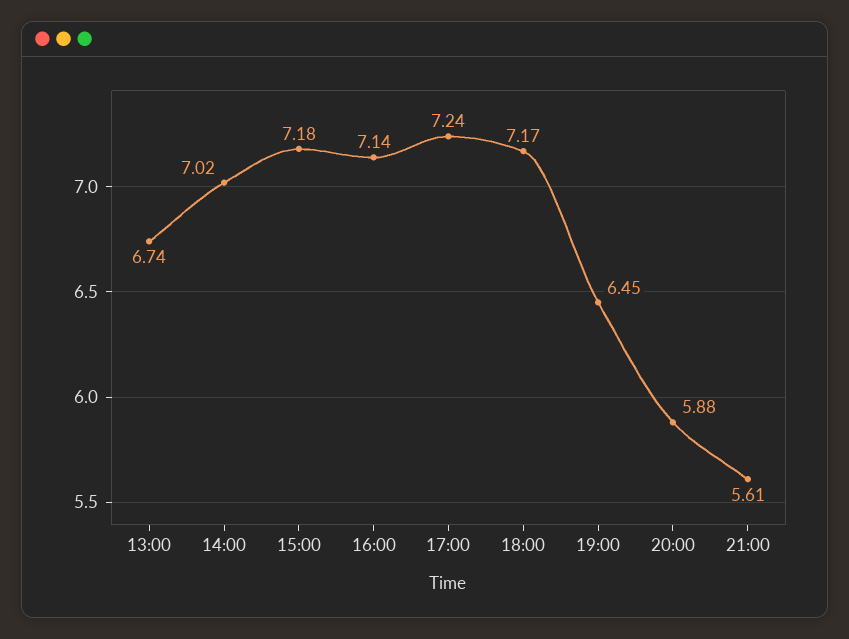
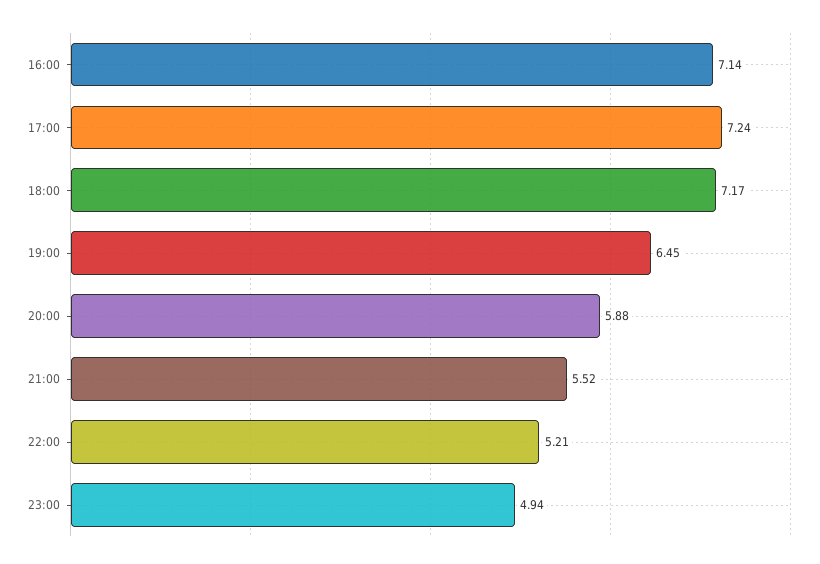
13:00: 6.74 -> none
14:00: 7.02 -> none
15:00: 7.18 -> none
21:00: 5.61 -> 5.52
22:00: none -> 5.21
23:00: none -> 4.94

